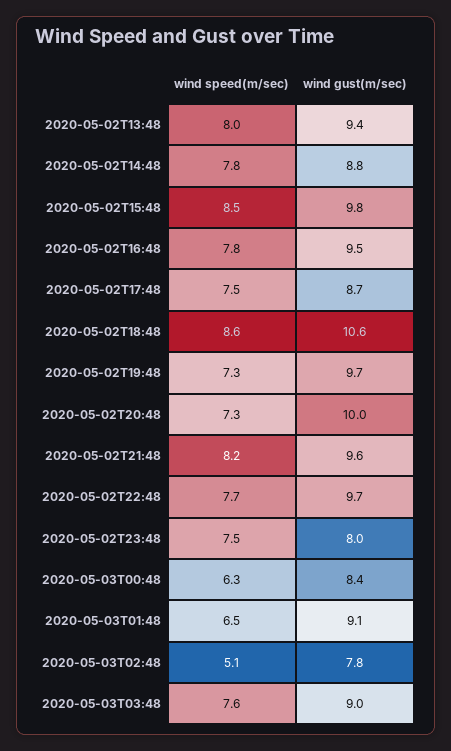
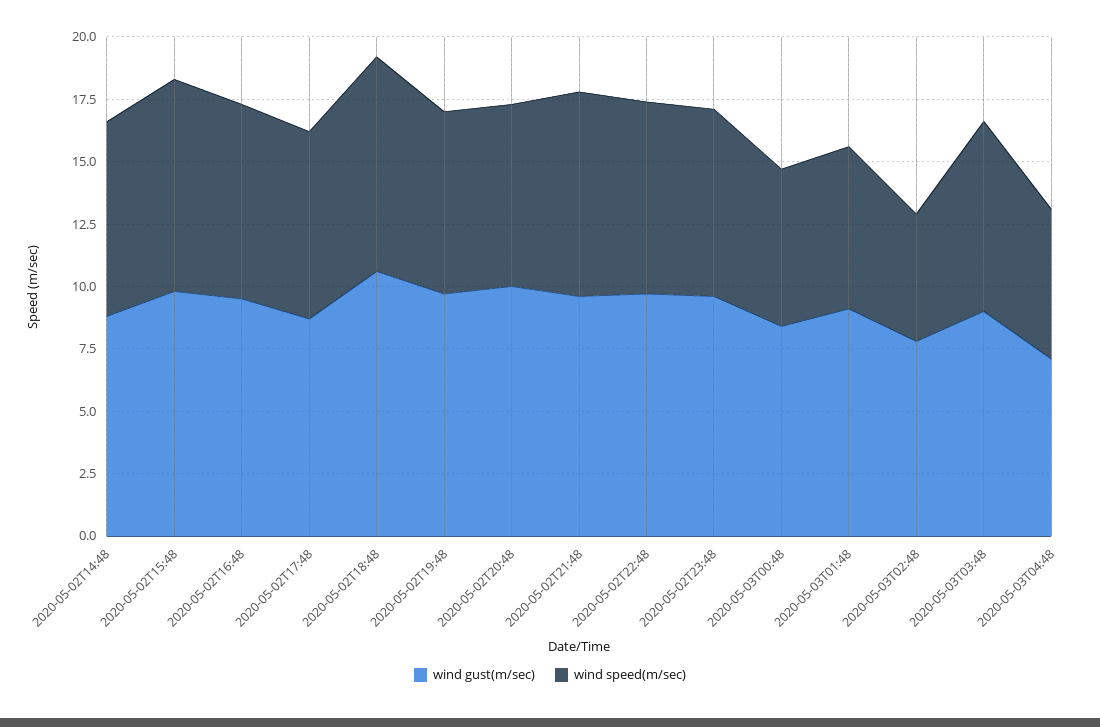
wind speed(m/sec), 2020-05-02T13:48: 8 -> none
wind gust(m/sec), 2020-05-02T13:48: 9.4 -> none
wind gust(m/sec), 2020-05-02T23:48: 8 -> 9.5
wind gust(m/sec), 2020-05-03T04:48: none -> 7
wind speed(m/sec), 2020-05-03T04:48: none -> 6

